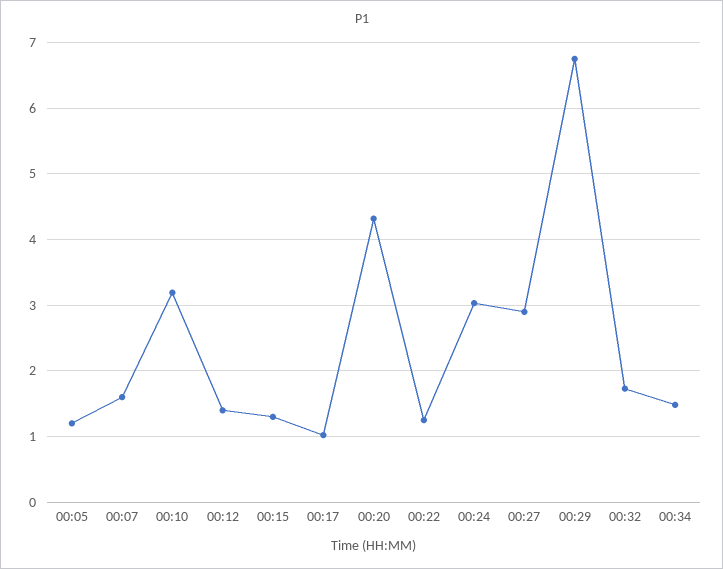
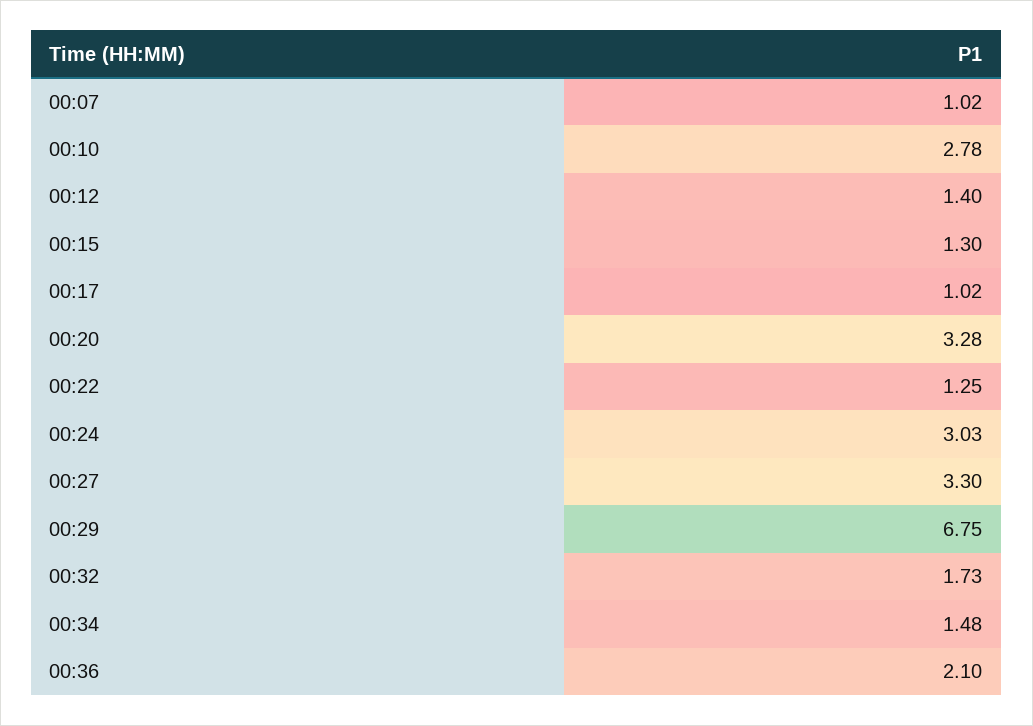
00:05: 1.2 -> none
00:07: 1.6 -> 1.02
00:10: 3.2 -> 2.78
00:20: 4.3 -> 3.28
00:27: 2.9 -> 3.3
00:36: none -> 2.1

